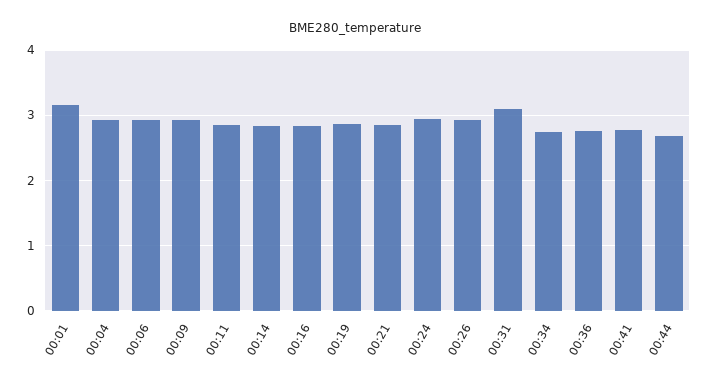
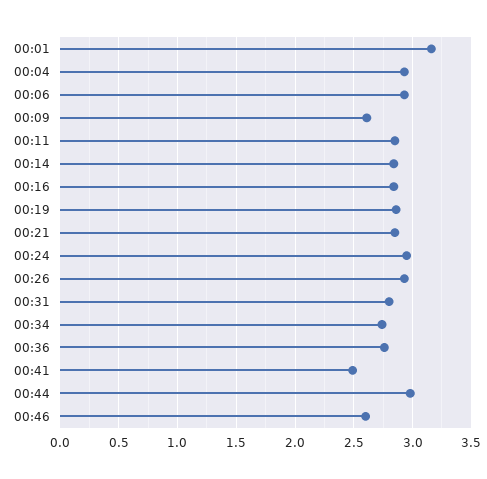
00:09: 2.9 -> 2.6
00:31: 3.1 -> 2.8
00:41: 2.8 -> 2.5
00:44: 2.7 -> 3
00:46: none -> 2.6

